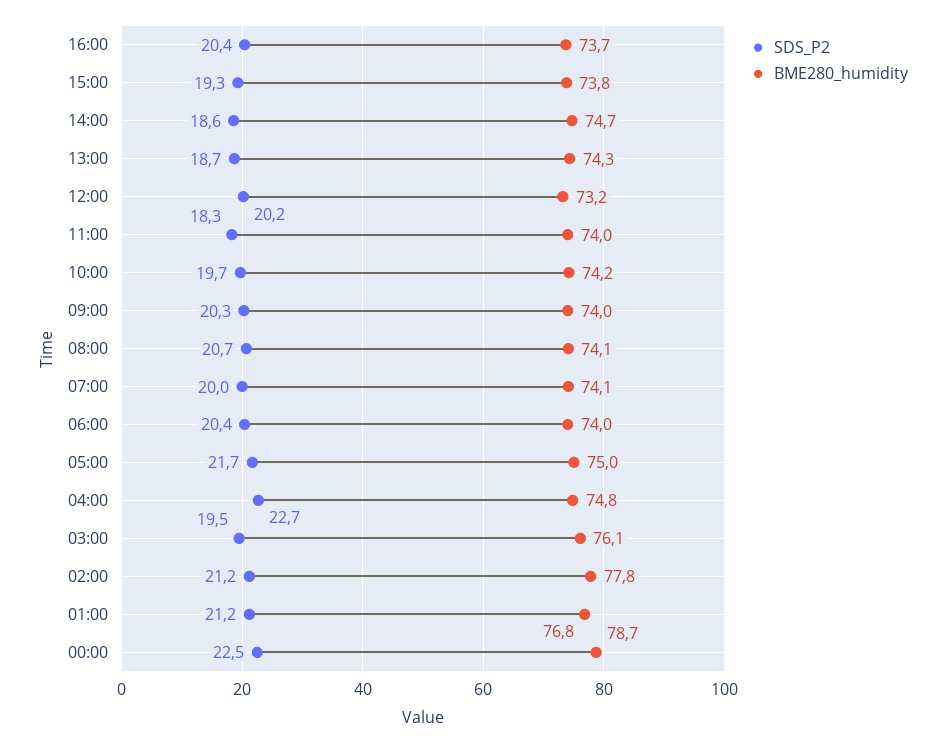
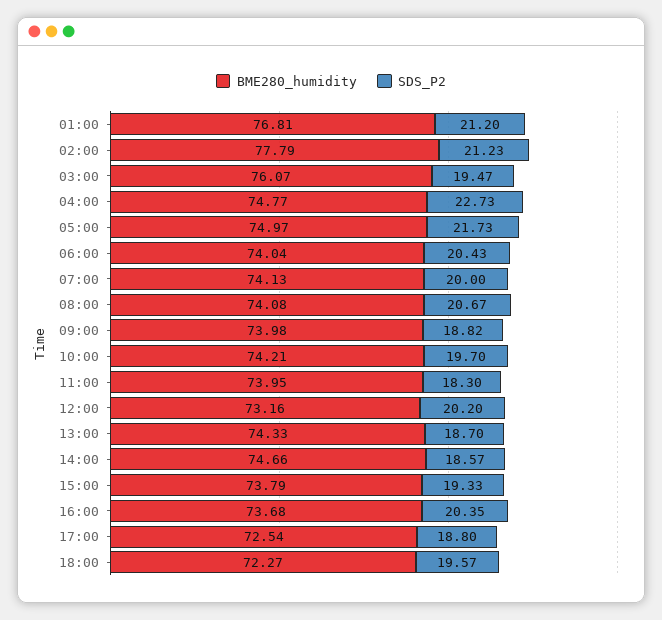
SDS_P2, 09:00: 20.3 -> 18.82
SDS_P2, 00:00: 22.5 -> none
BME280_humidity, 00:00: 78.7 -> none
BME280_humidity, 17:00: none -> 72.54
SDS_P2, 17:00: none -> 18.8
BME280_humidity, 18:00: none -> 72.27
SDS_P2, 18:00: none -> 19.57

